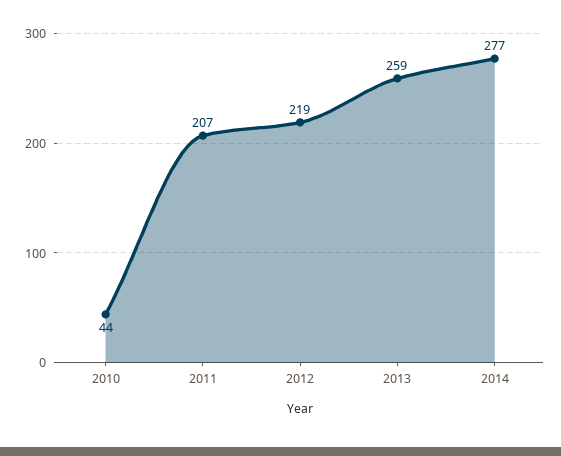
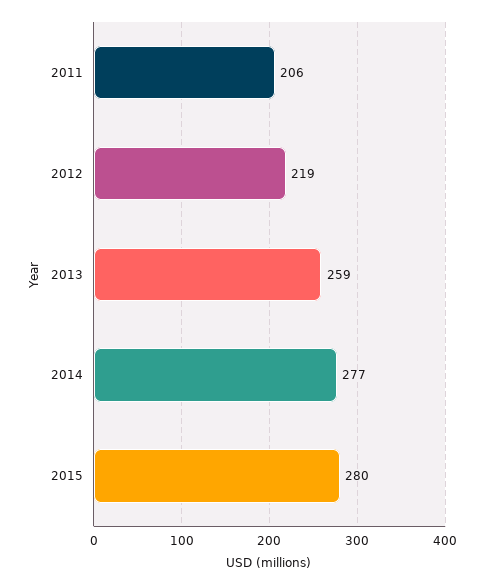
2010: 44 -> none
2011: 207 -> 206
2015: none -> 280

